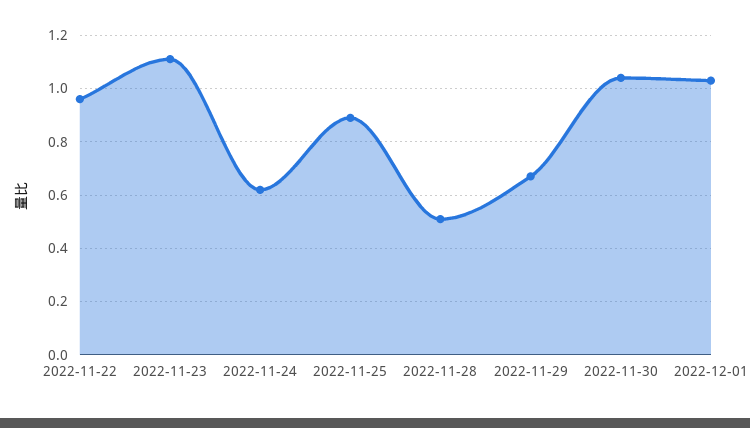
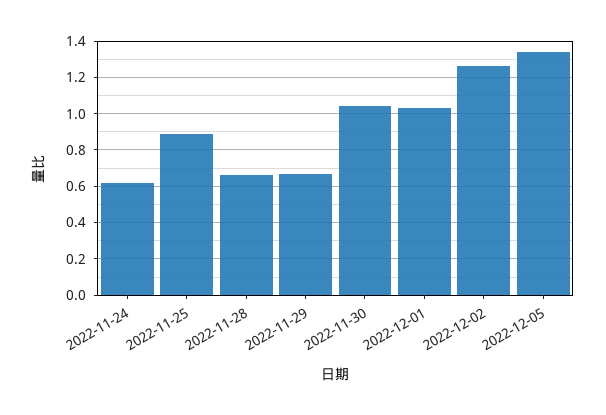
2022-11-22: 0.95 -> none
2022-11-23: 1.1 -> none
2022-11-28: 0.5 -> 0.65
2022-12-02: none -> 1.25
2022-12-05: none -> 1.35

